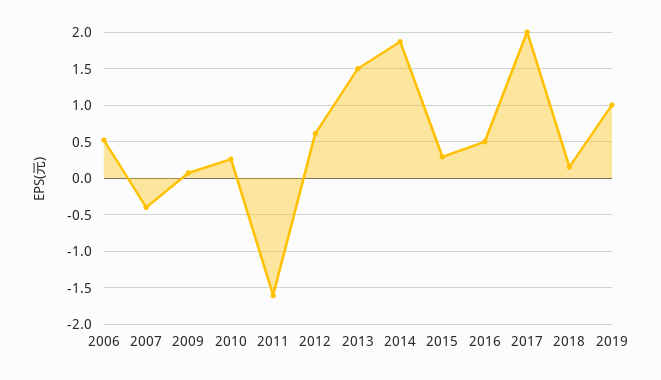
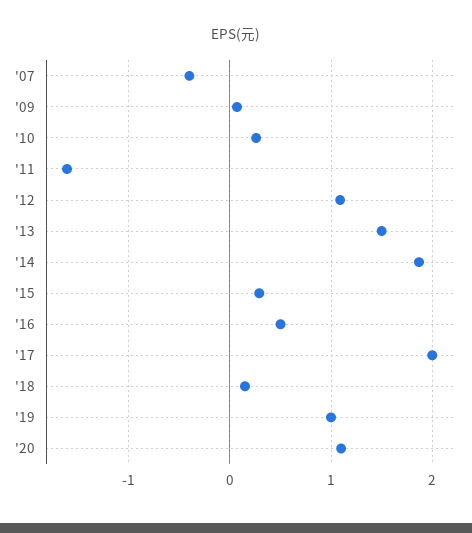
2006: 0.5 -> none
2012: 0.6 -> 1.1
'20: none -> 1.1

